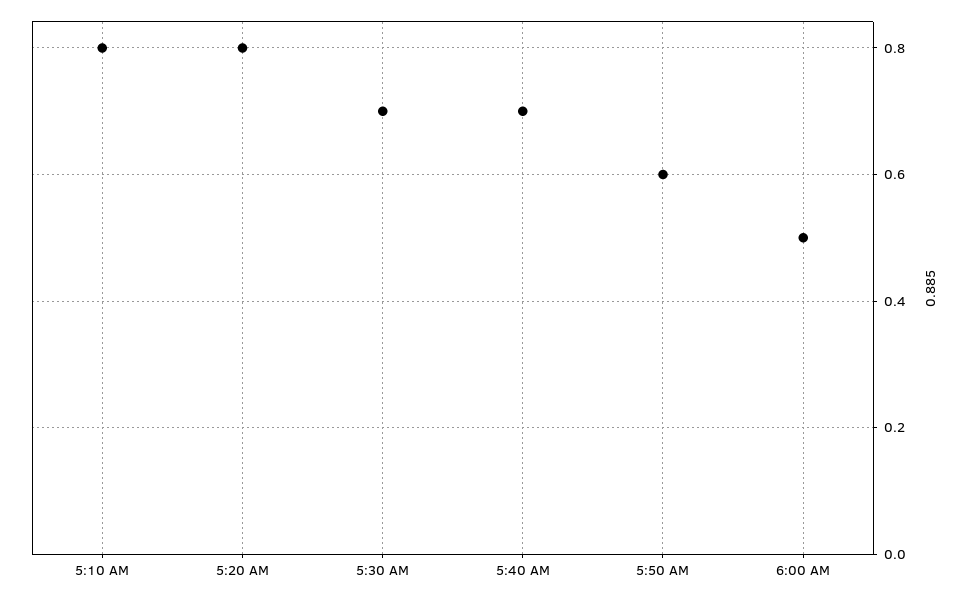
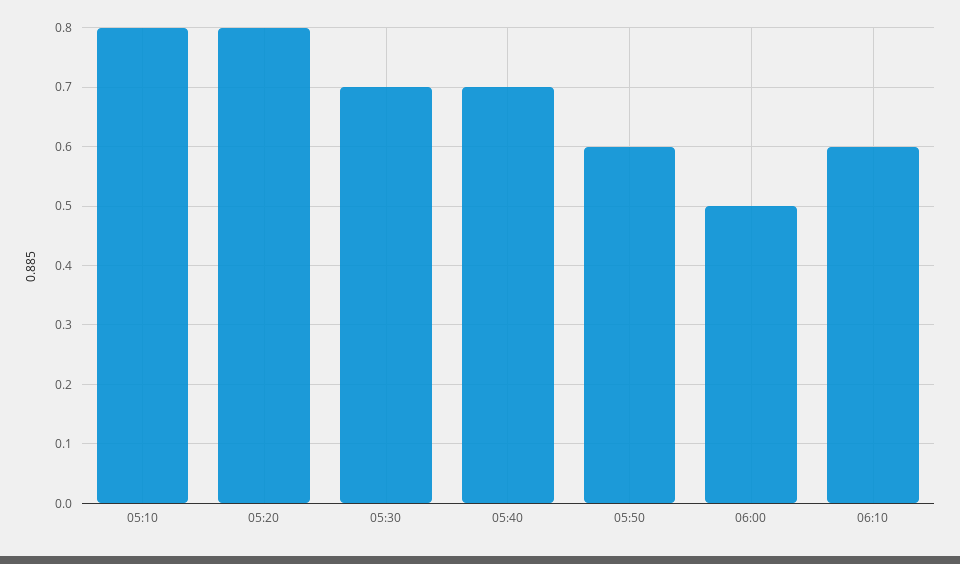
06:10: none -> 0.6

